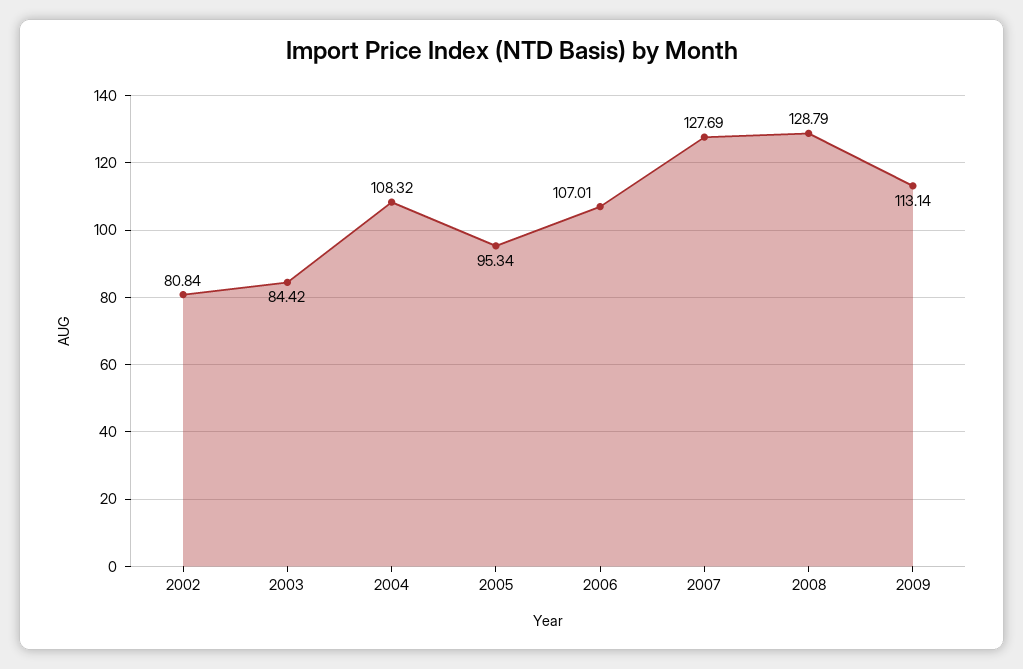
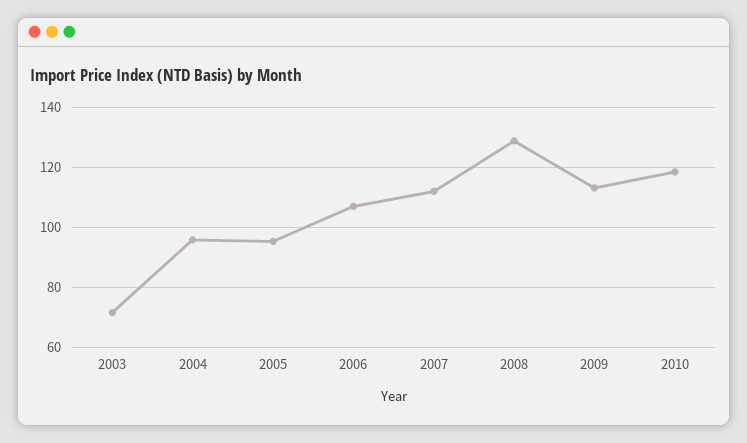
2002: 80.84 -> none
2003: 84.42 -> 72
2004: 108.32 -> 96
2007: 127.69 -> 112
2010: none -> 118

